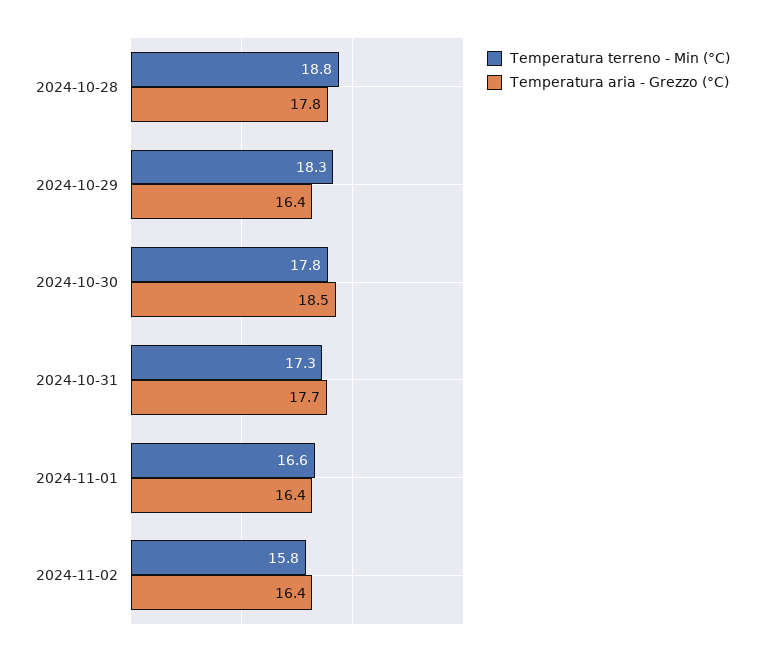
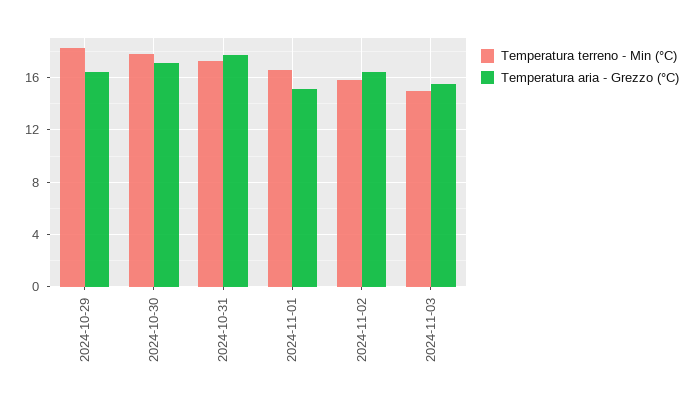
Temperatura terreno - Min (°C), 2024-10-28: 18.8 -> none
Temperatura aria - Grezzo (°C), 2024-10-28: 17.8 -> none
Temperatura aria - Grezzo (°C), 2024-10-30: 18.5 -> 17
Temperatura aria - Grezzo (°C), 2024-11-01: 16.4 -> 15
Temperatura terreno - Min (°C), 2024-11-03: none -> 15
Temperatura aria - Grezzo (°C), 2024-11-03: none -> 15.5

